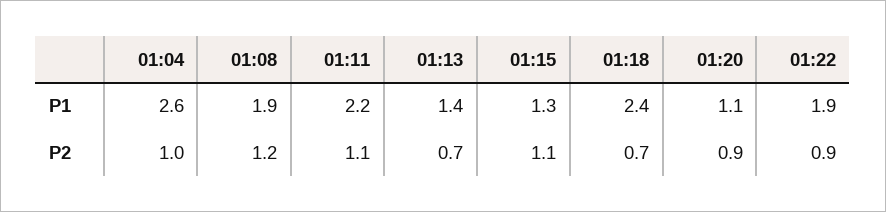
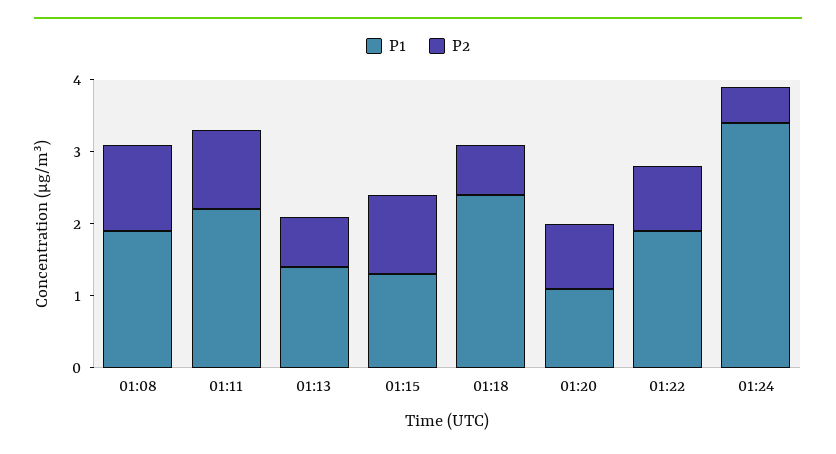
P1, 01:04: 2.6 -> none
P2, 01:04: 1 -> none
P1, 01:24: none -> 3.5
P2, 01:24: none -> 0.5

